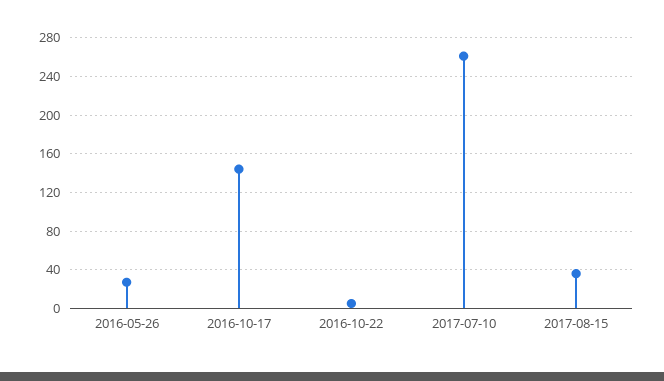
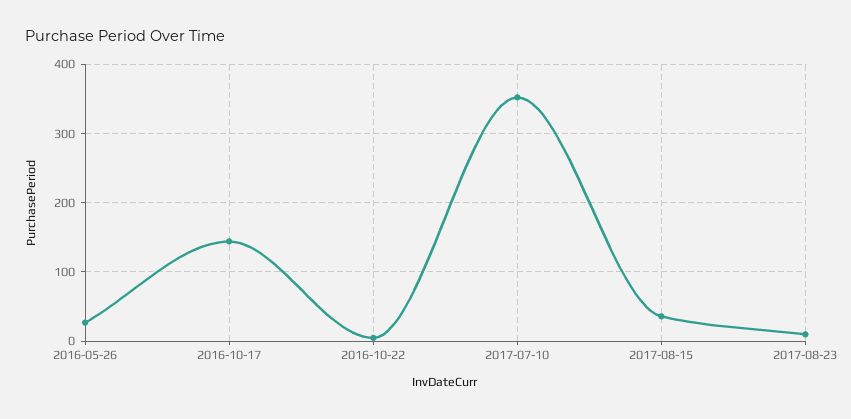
2017-07-10: 260 -> 350
2017-08-23: none -> 10

